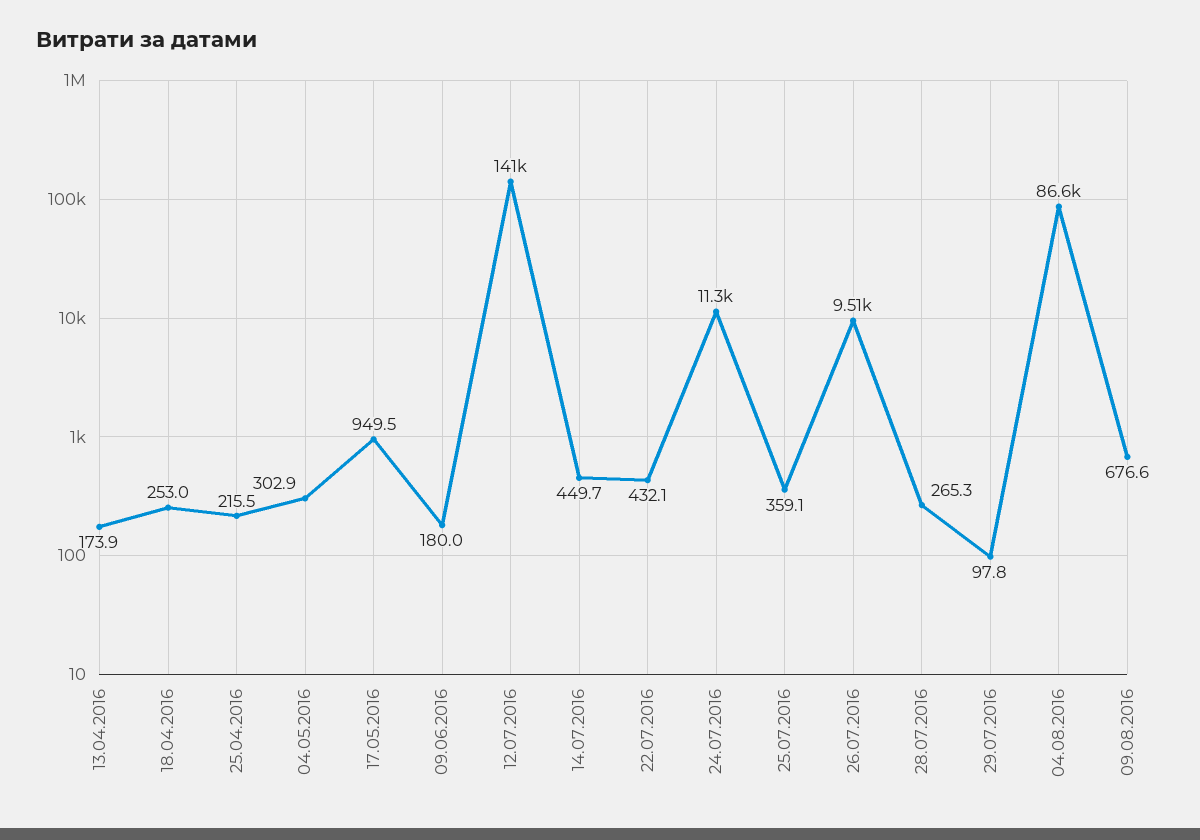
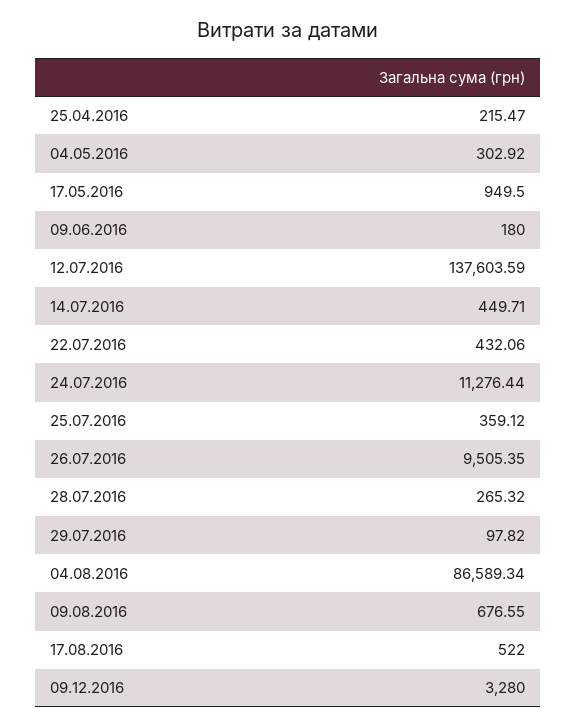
13.04.2016: 173.9 -> none
18.04.2016: 253 -> none
12.07.2016: 141000 -> 137603.59
17.08.2016: none -> 522
09.12.2016: none -> 3280

